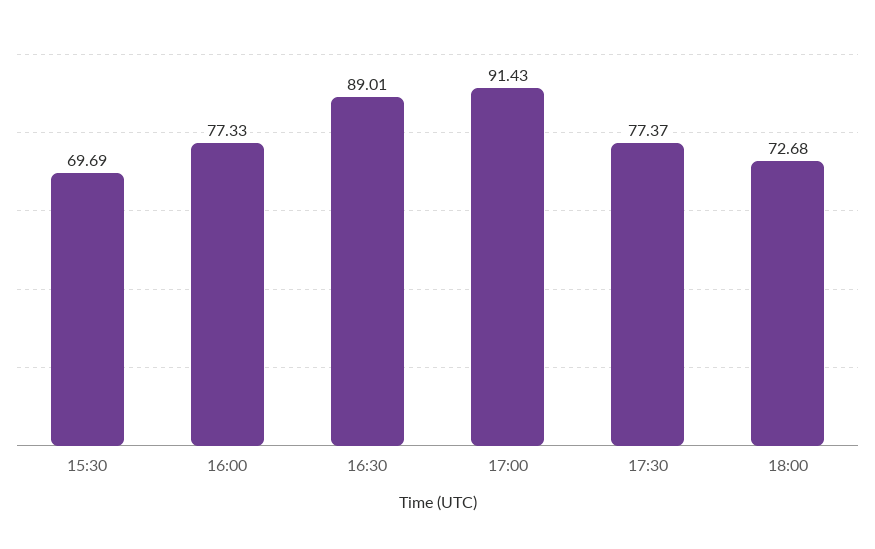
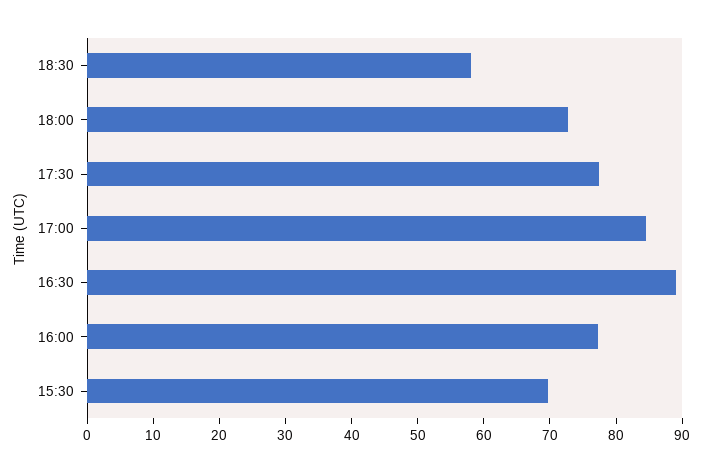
17:00: 91.43 -> 84
18:30: none -> 58

